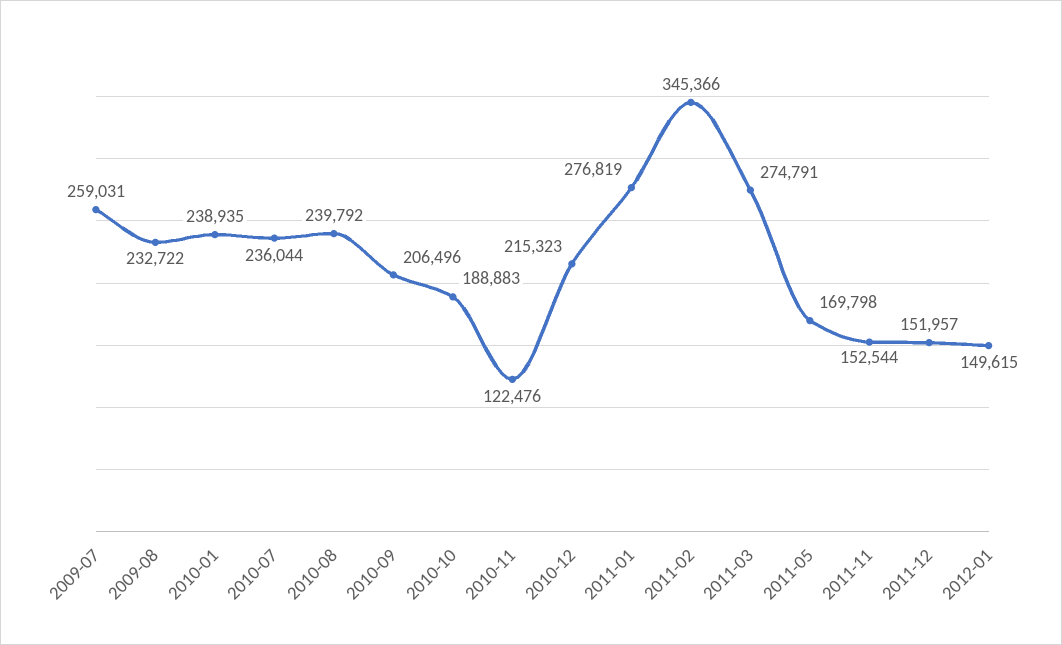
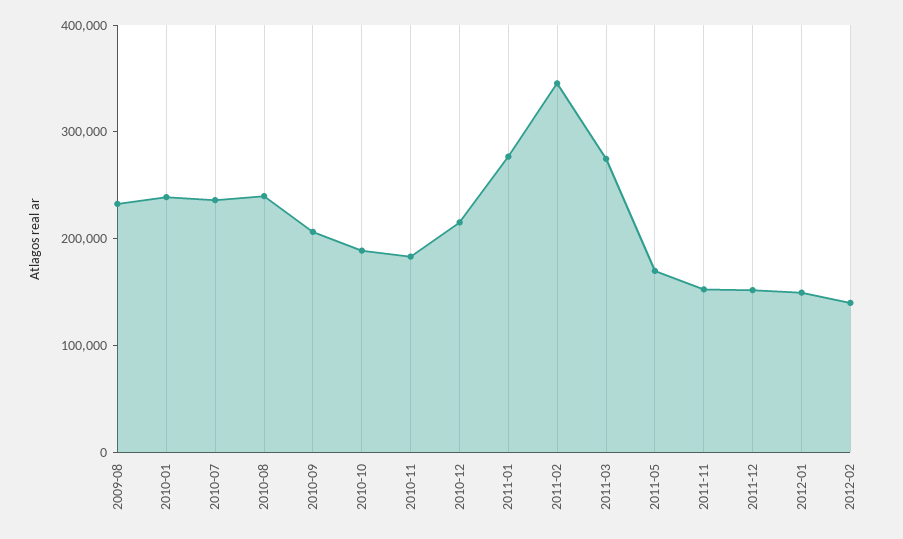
2009-07: 259031 -> none
2010-11: 122476 -> 180000
2012-02: none -> 140000

